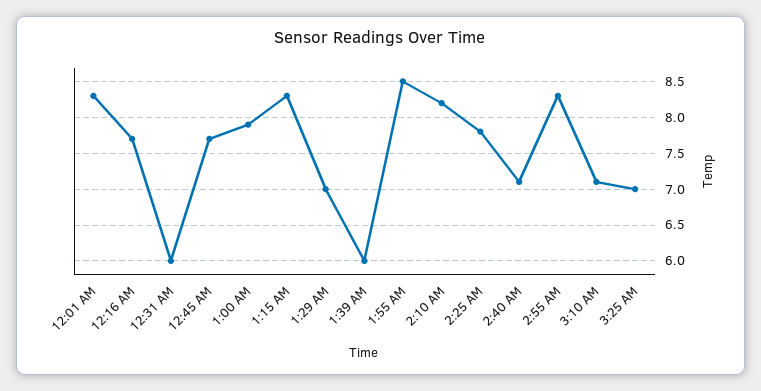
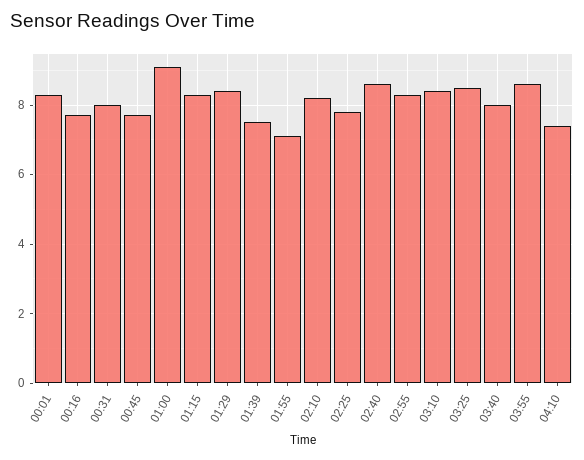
12:31 AM: 6 -> 8
1:00 AM: 7.9 -> 9
1:29 AM: 7 -> 8.5
1:39 AM: 6 -> 7.5
1:55 AM: 8.5 -> 7
2:40 AM: 7.1 -> 8.5
3:10 AM: 7.1 -> 8.5
3:25 AM: 7 -> 8.5
03:40: none -> 8
03:55: none -> 8.5
04:10: none -> 7.5

